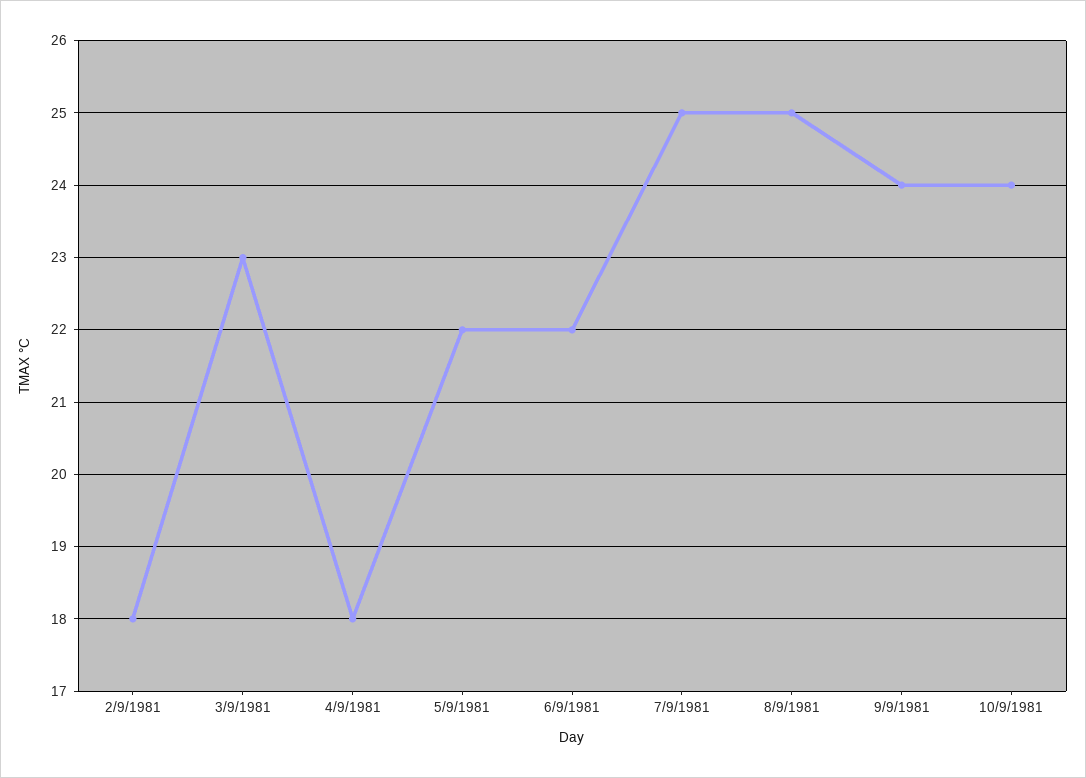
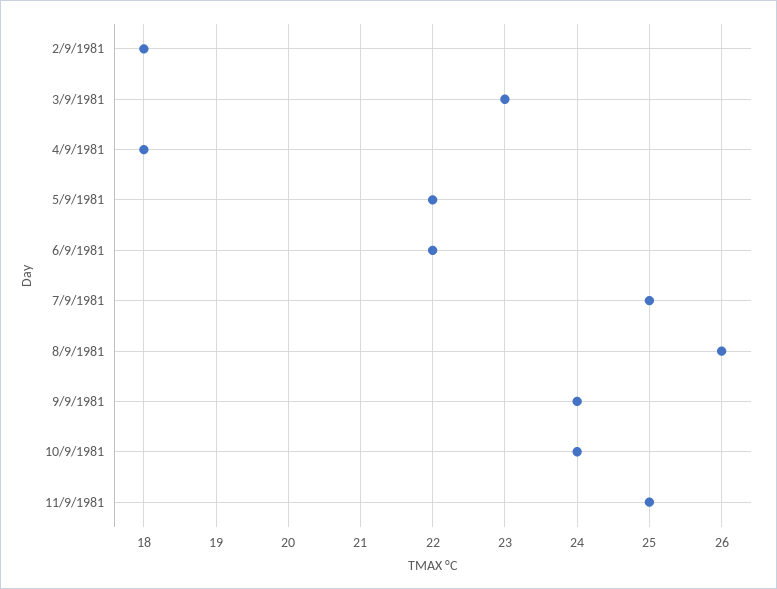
8/9/1981: 25 -> 26
11/9/1981: none -> 25

